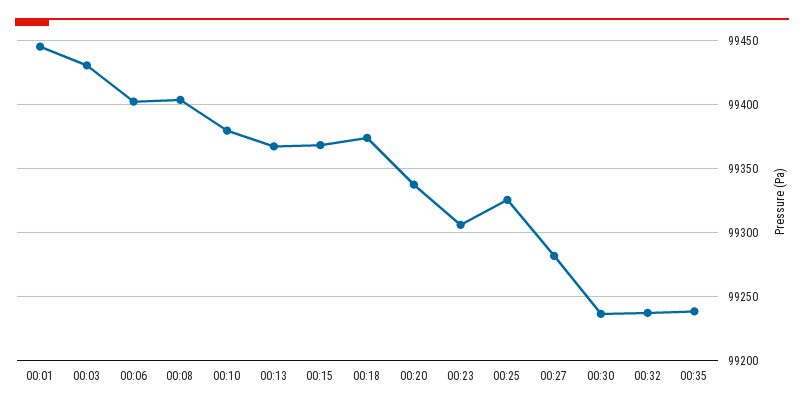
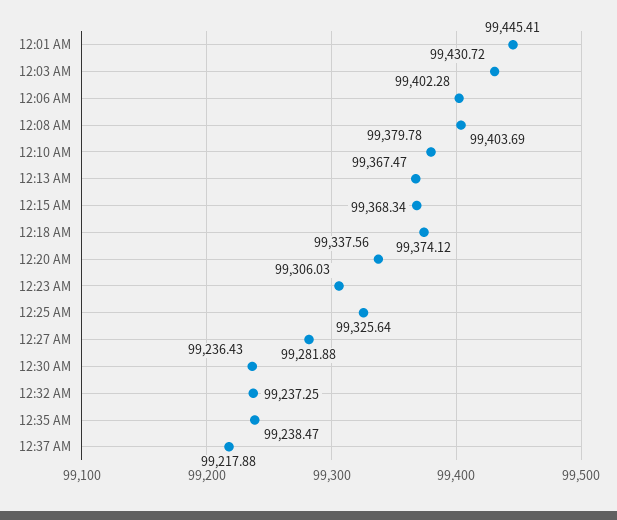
12:37 AM: none -> 99217.88

